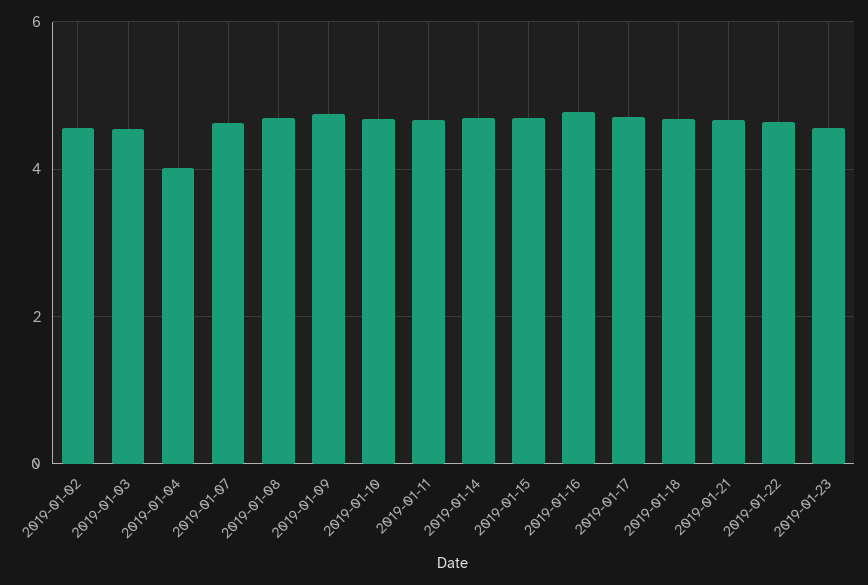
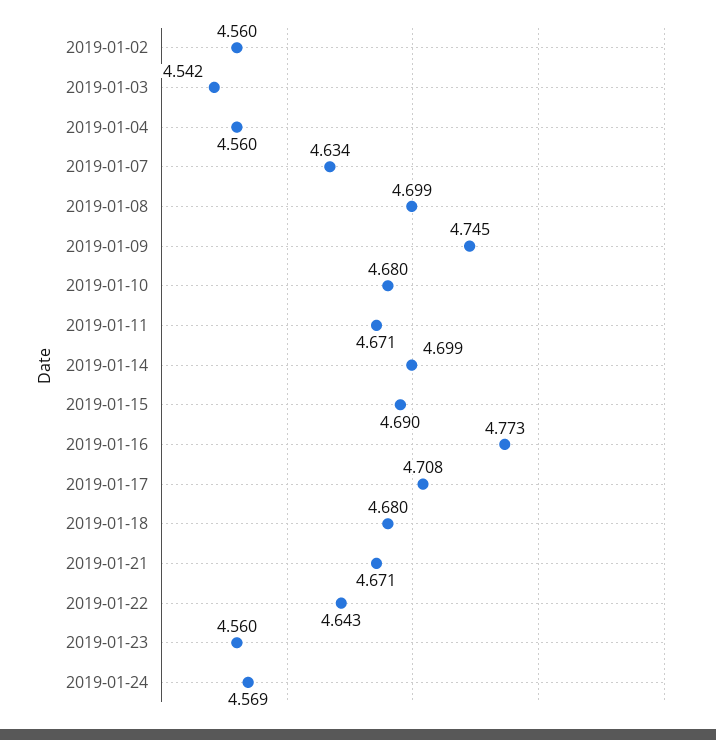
2019-01-04: 4 -> 4.56
2019-01-24: none -> 4.569

